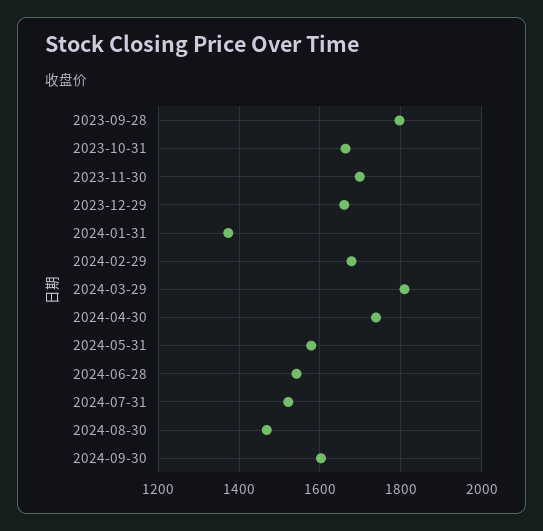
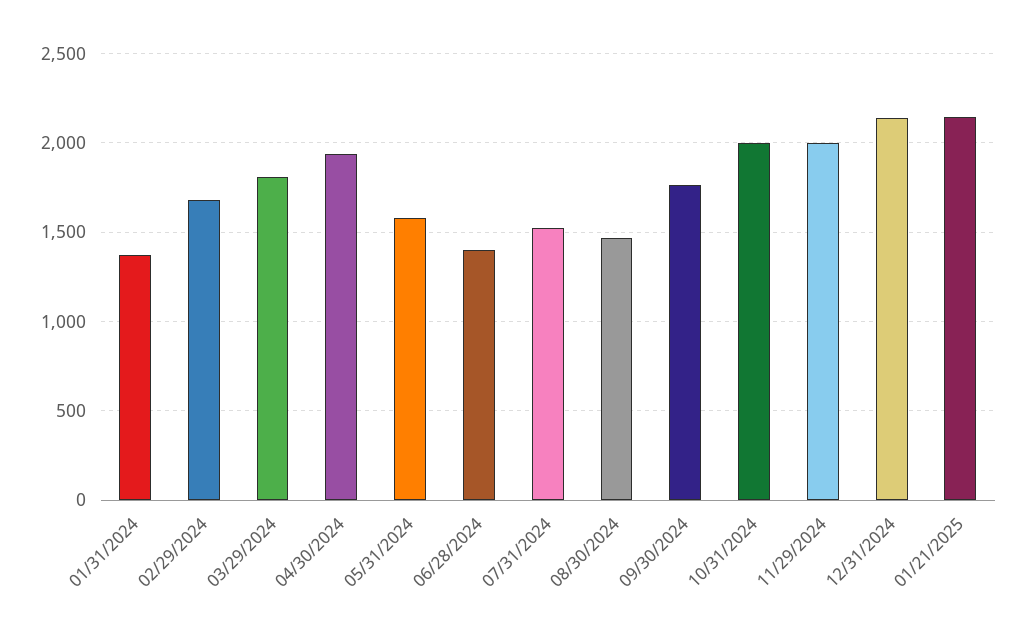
2023-09-28: 1800 -> none
2023-10-31: 1660 -> none
2023-11-30: 1700 -> none
2023-12-29: 1660 -> none
2024-04-30: 1740 -> 1950
2024-06-28: 1540 -> 1400
2024-09-30: 1600 -> 1750
10/31/2024: none -> 2000
11/29/2024: none -> 2000
12/31/2024: none -> 2150
01/21/2025: none -> 2150

